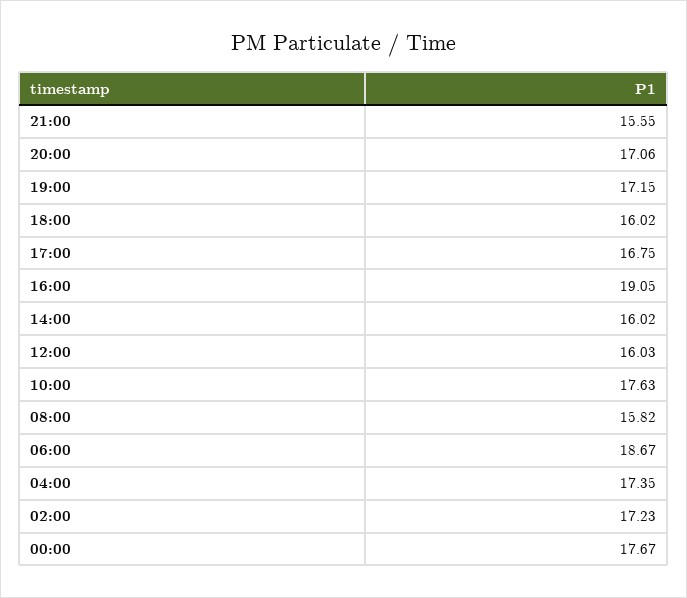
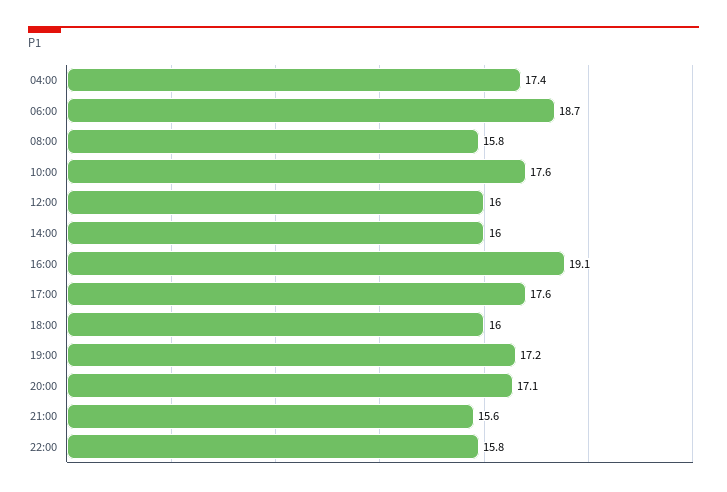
17:00: 16.75 -> 17.6
02:00: 17.23 -> none
00:00: 17.67 -> none
22:00: none -> 15.8

